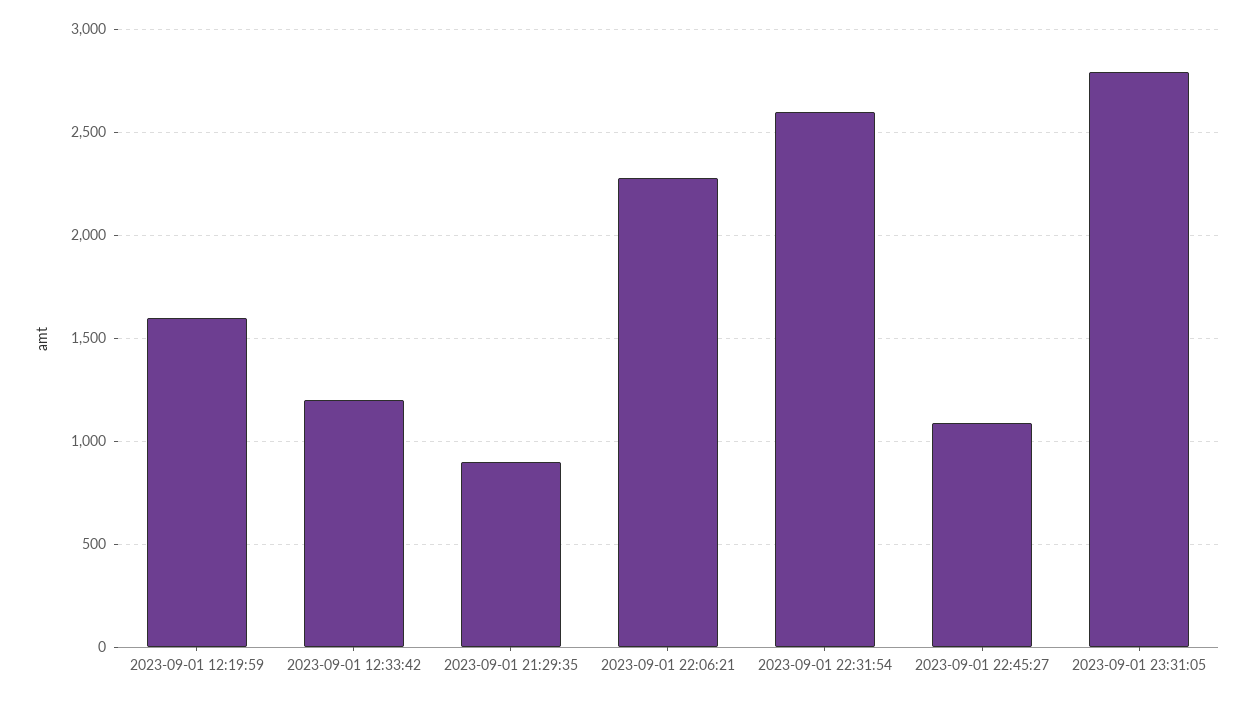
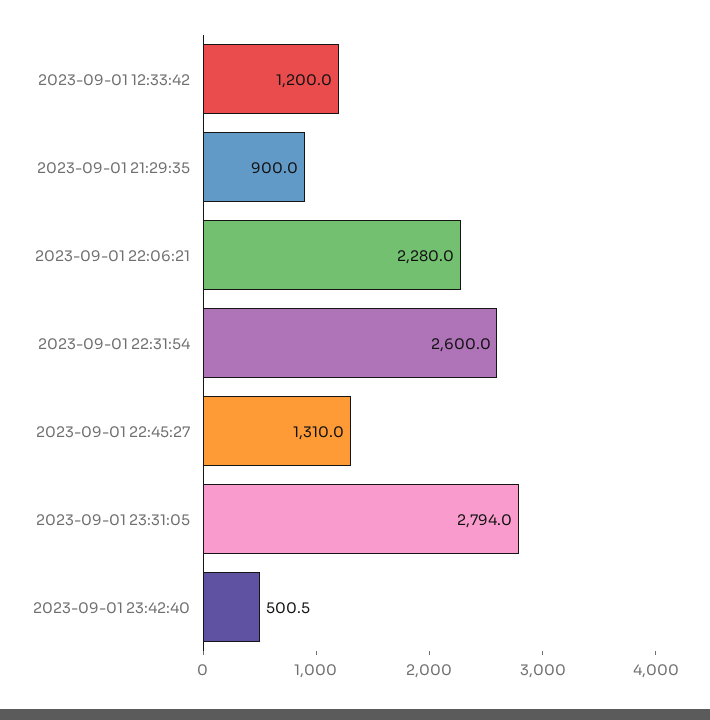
2023-09-01 12:19:59: 1600 -> none
2023-09-01 22:45:27: 1100 -> 1310
2023-09-01 23:42:40: none -> 500.5

